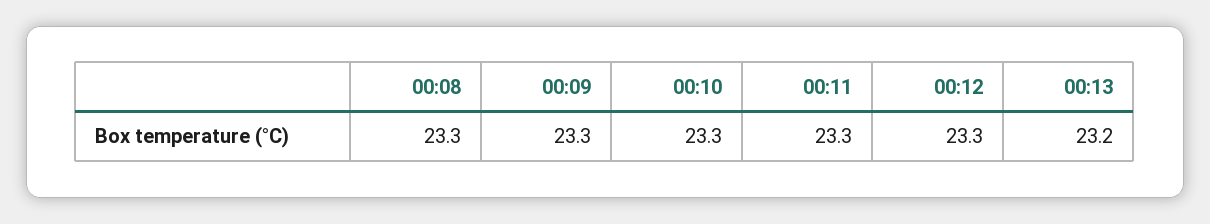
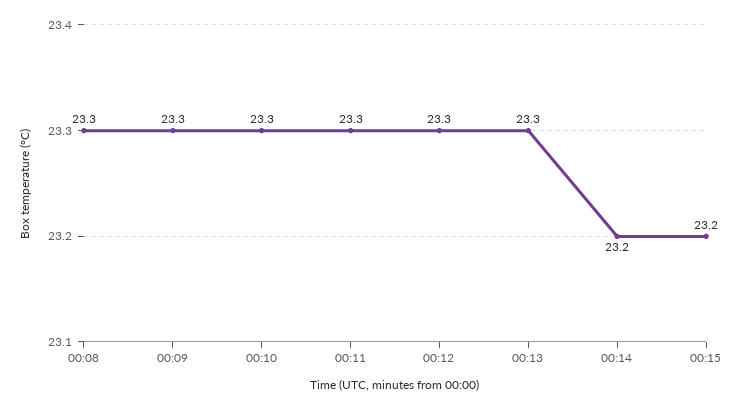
00:13: 23.2 -> 23.3
00:14: none -> 23.2
00:15: none -> 23.2

